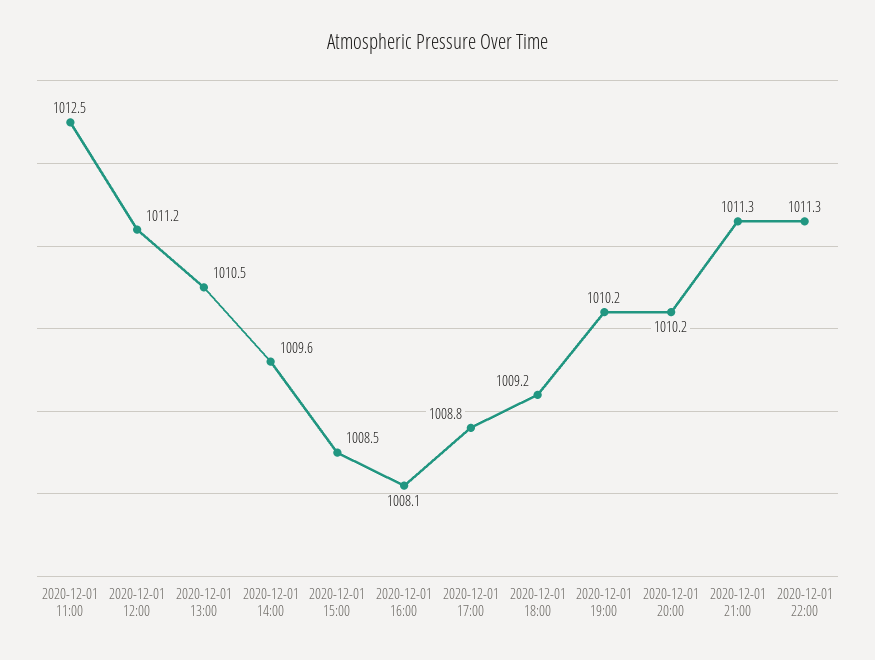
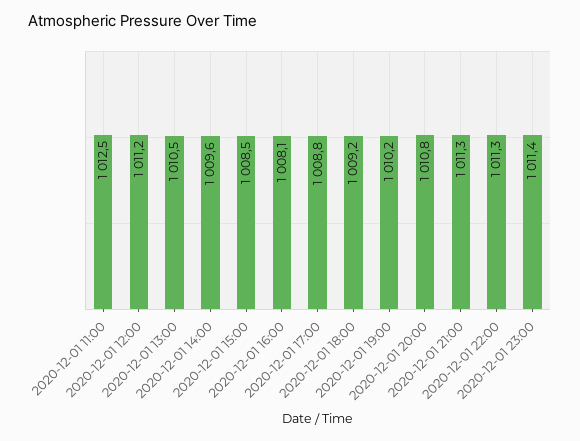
2020-12-01 20:00: 1010.2 -> 1010.8
2020-12-01 23:00: none -> 1011.4

